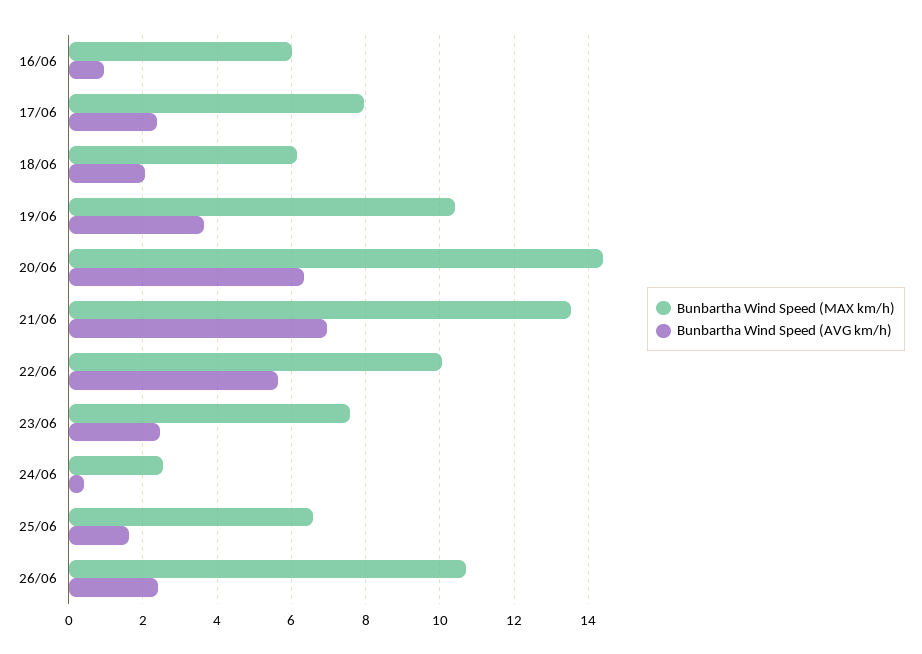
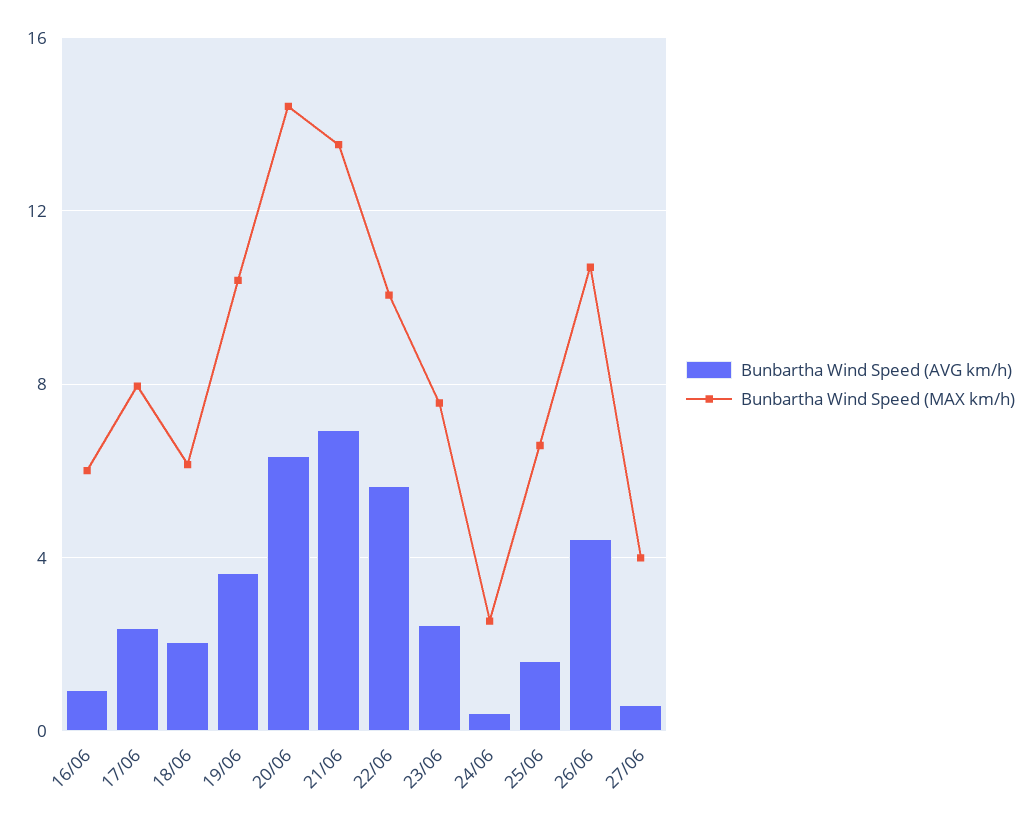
Bunbartha Wind Speed (AVG km/h), 26/06: 2.4 -> 4.5
Bunbartha Wind Speed (AVG km/h), 27/06: none -> 0.5
Bunbartha Wind Speed (MAX km/h), 27/06: none -> 4

